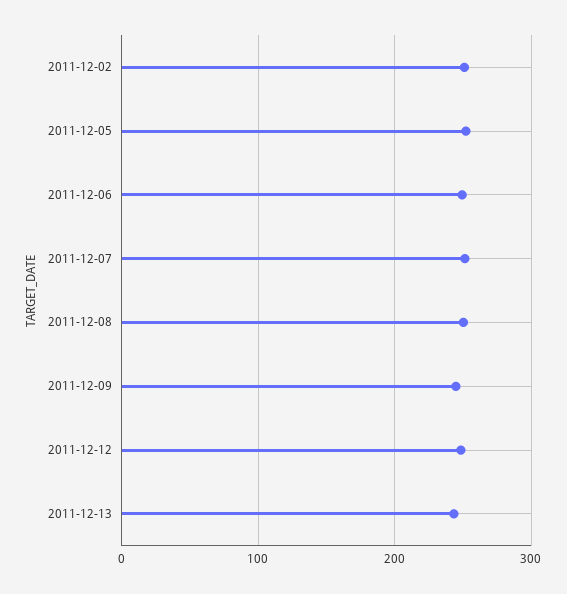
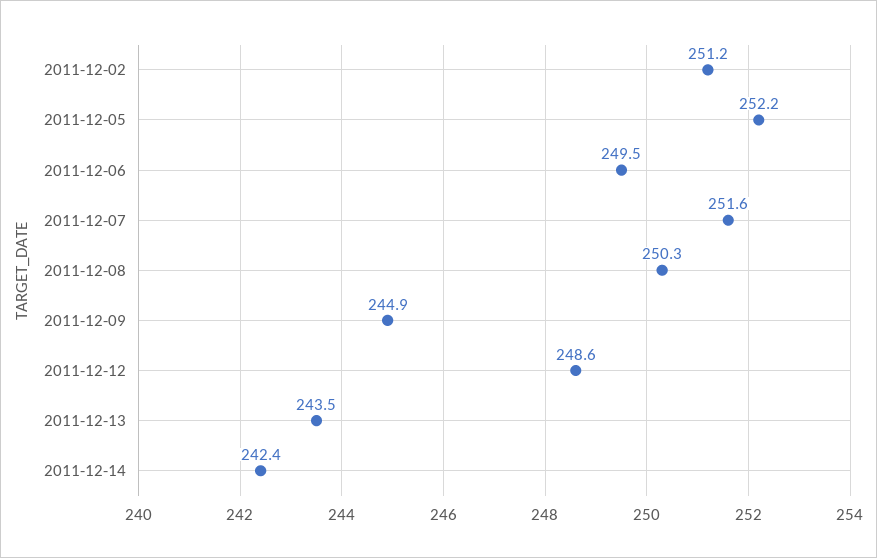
2011-12-14: none -> 242.4

